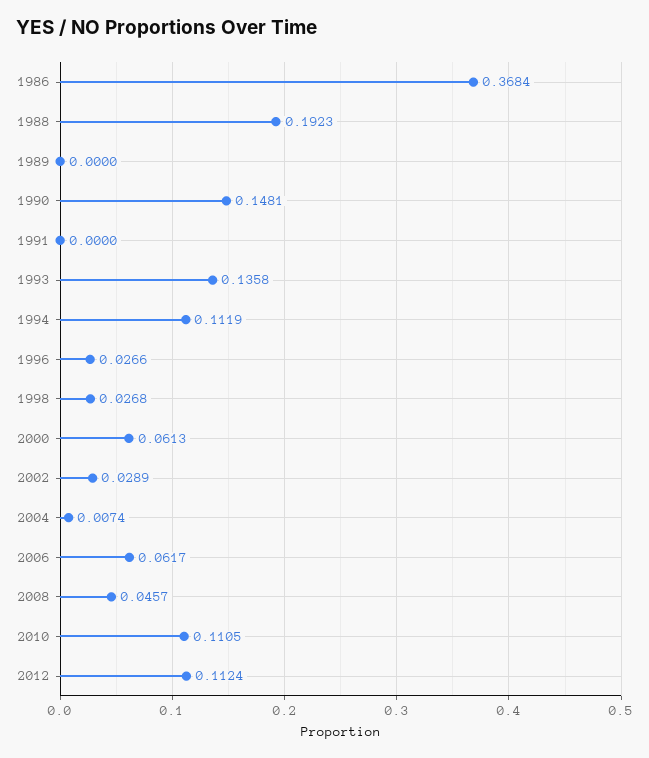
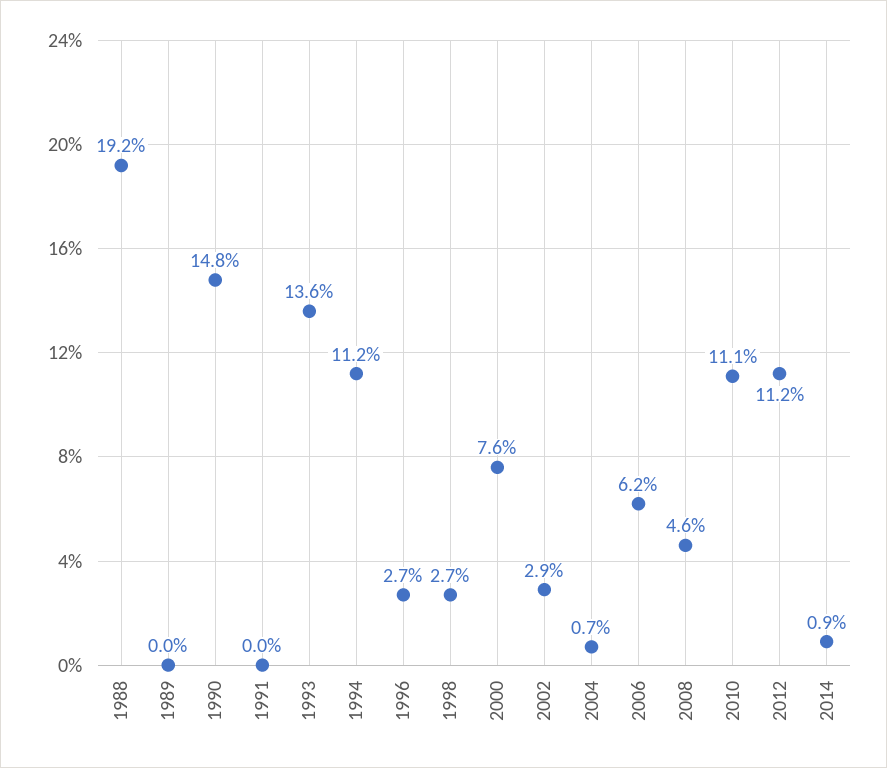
1986: 0.3684 -> none
2000: 0.0613 -> 0.076
2014: none -> 0.009

